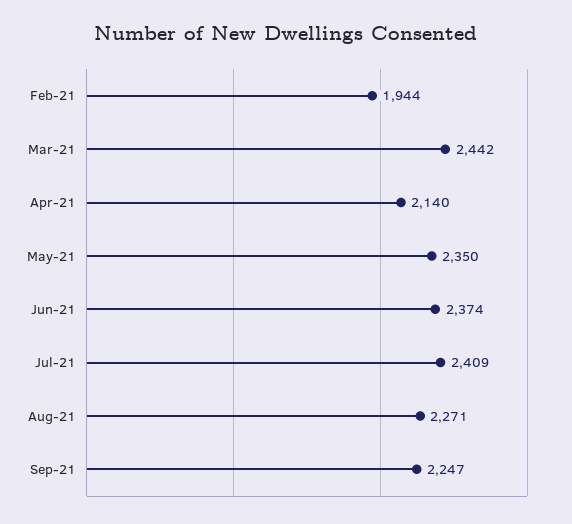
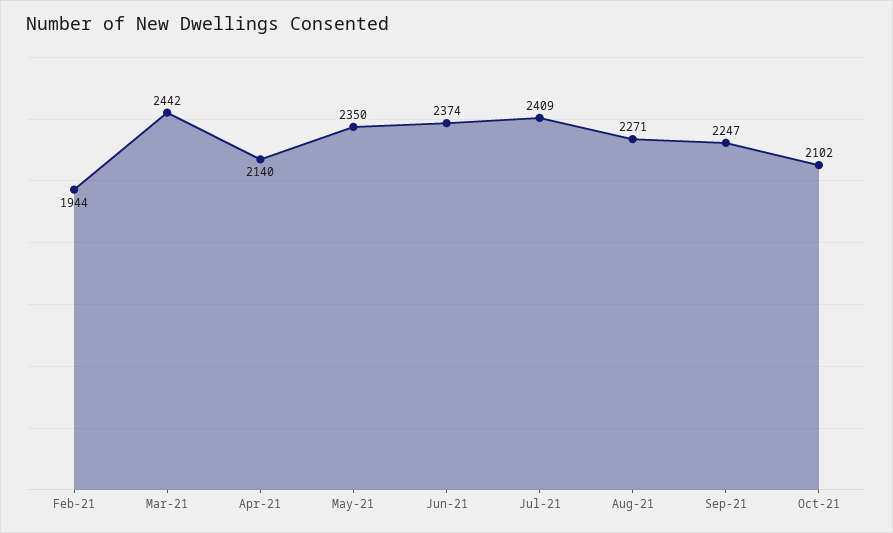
Oct-21: none -> 2102

